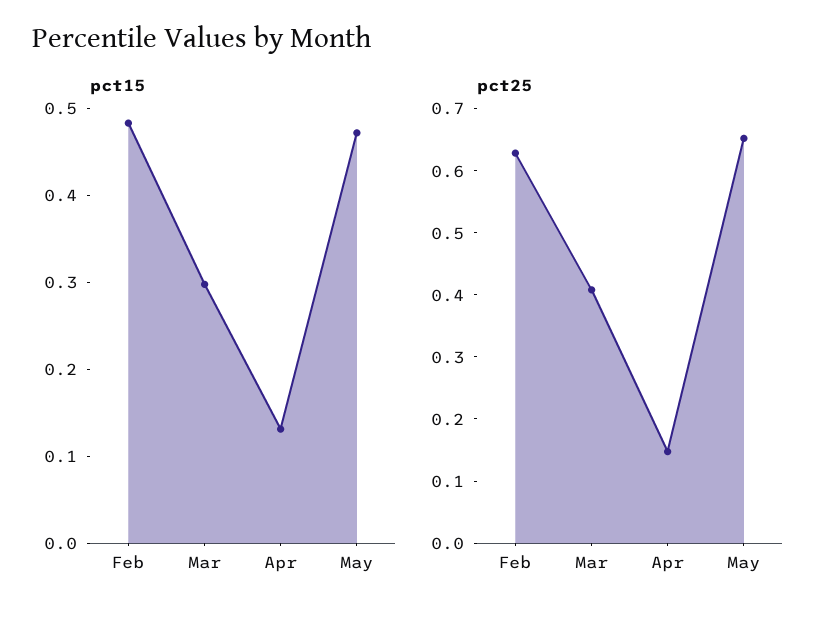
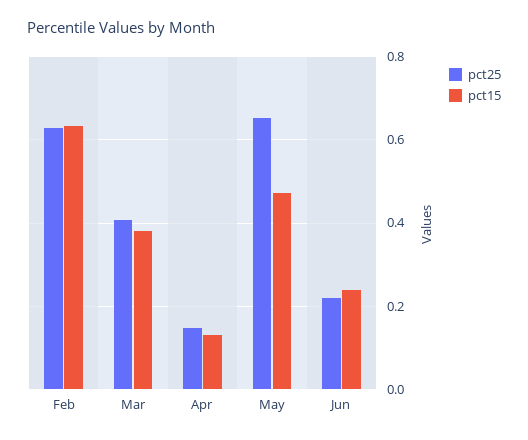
pct15, Feb: 0.48 -> 0.64
pct15, Mar: 0.3 -> 0.38
pct25, Jun: none -> 0.22
pct15, Jun: none -> 0.24

